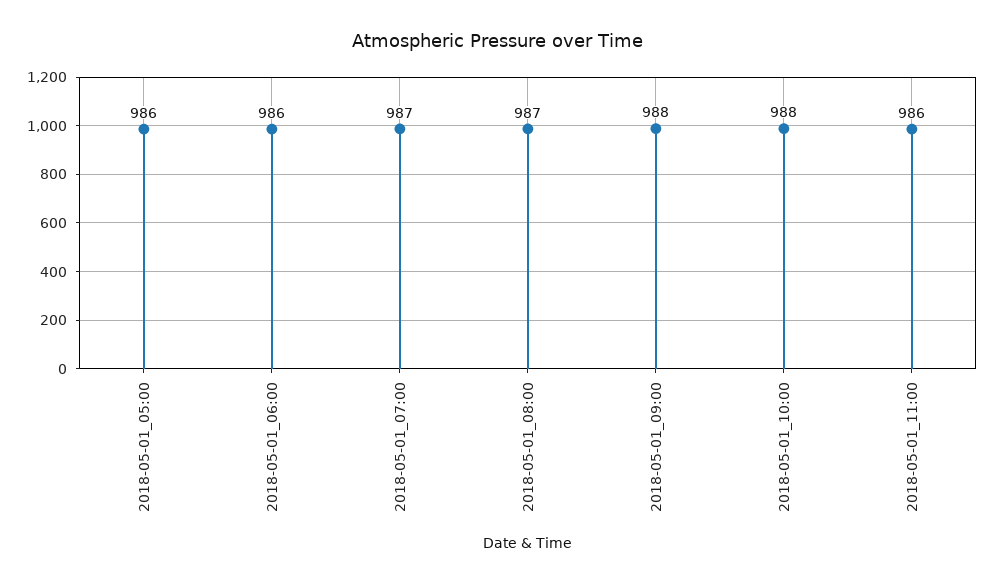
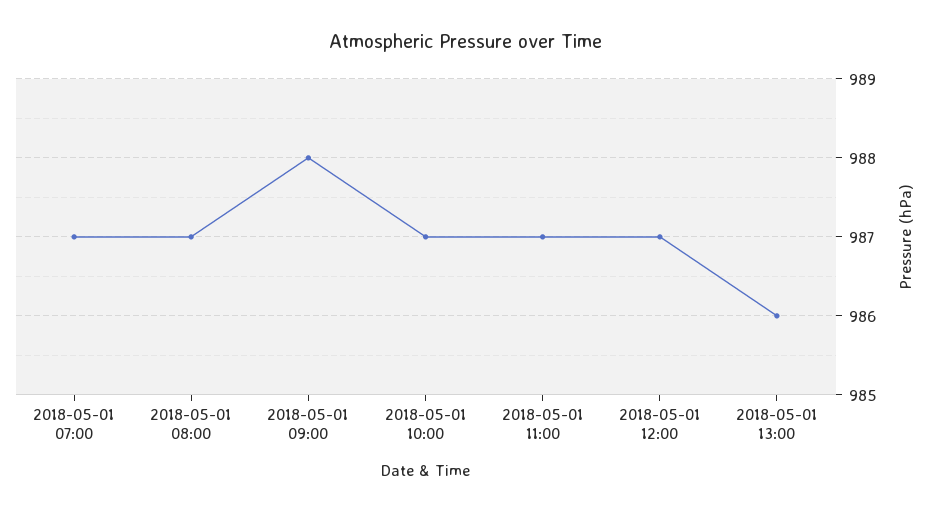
2018-05-01_05:00: 986 -> none
2018-05-01_06:00: 986 -> none
2018-05-01_10:00: 988 -> 987
2018-05-01_11:00: 986 -> 987
2018-05-01 12:00: none -> 987
2018-05-01 13:00: none -> 986

